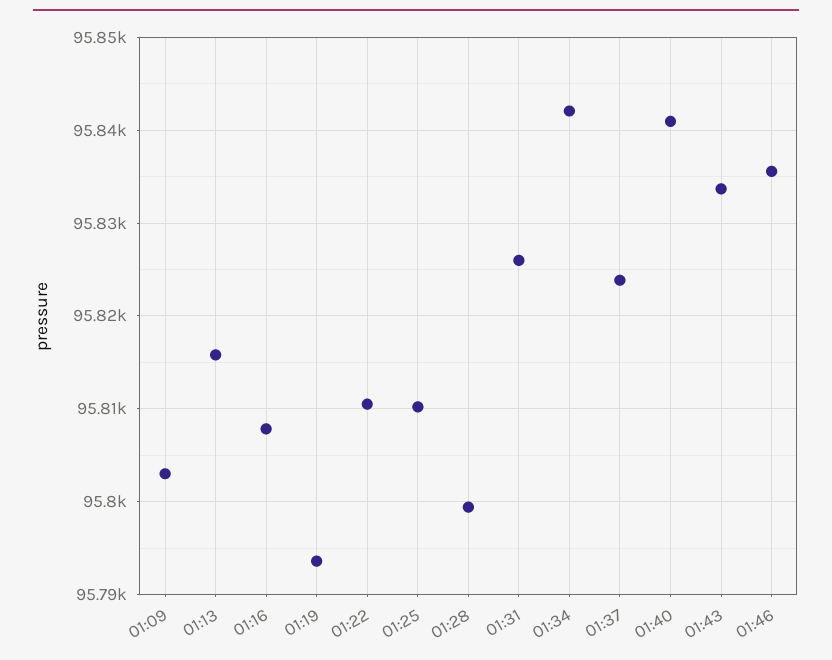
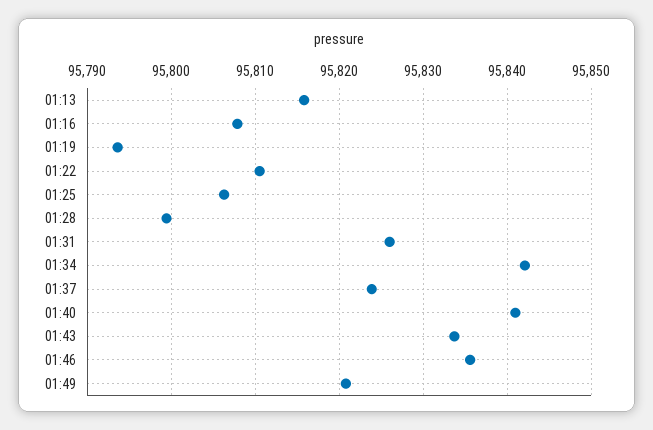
01:09: 95803 -> none
01:25: 95810 -> 95806
01:49: none -> 95821

